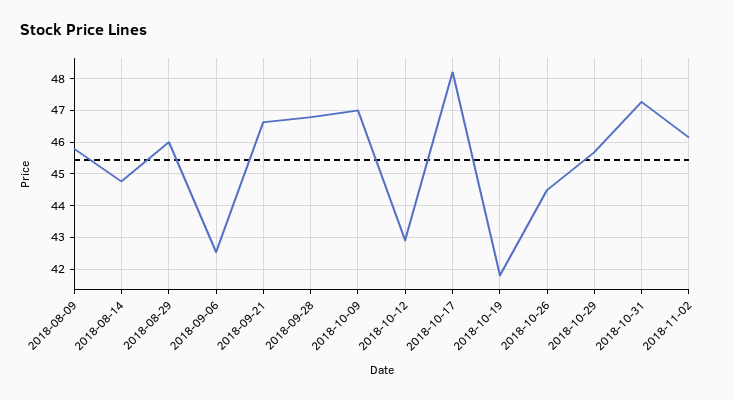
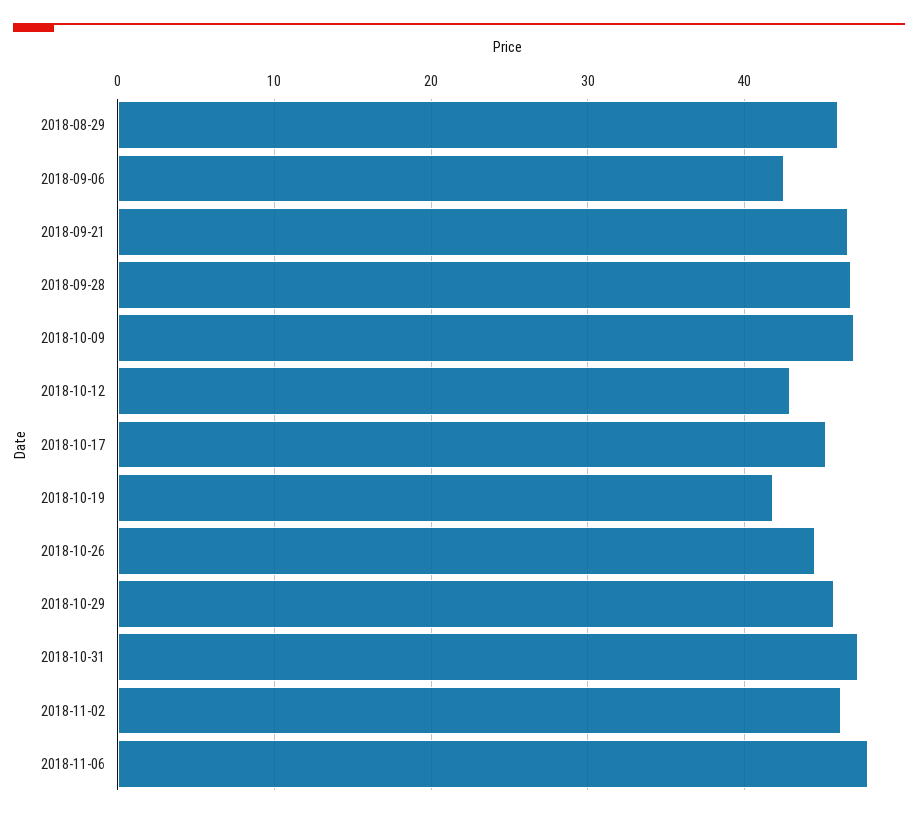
2018-08-09: 45.8 -> none
2018-08-14: 44.8 -> none
2018-10-17: 48.2 -> 45
2018-11-06: none -> 48

